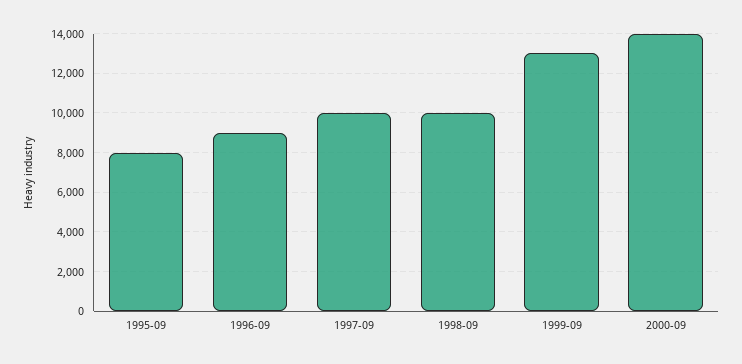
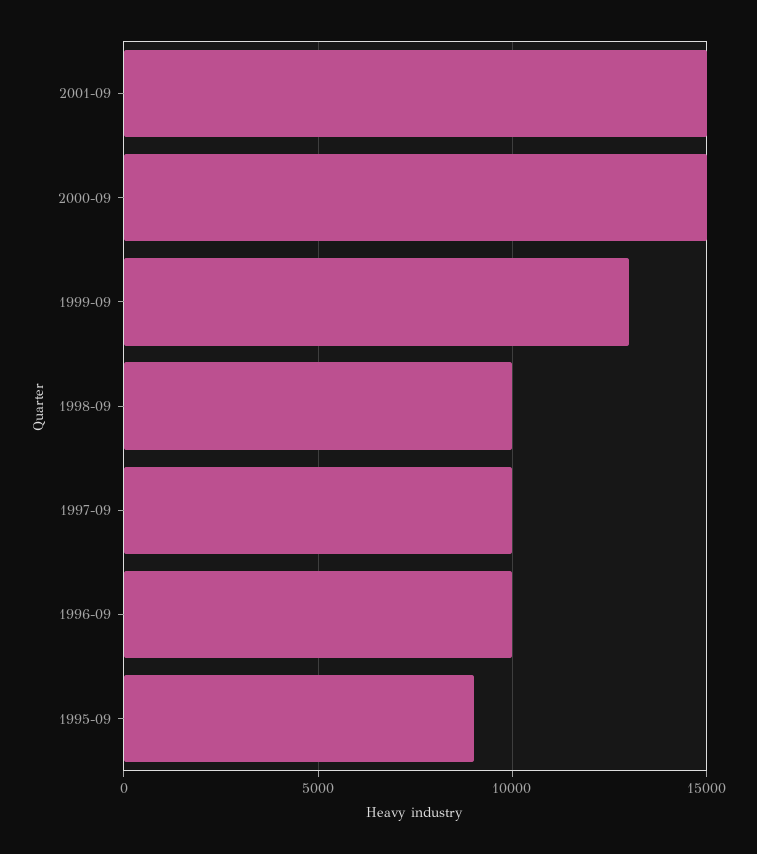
1995-09: 8000 -> 9000
1996-09: 9000 -> 10000
2000-09: 14000 -> 15000
2001-09: none -> 15000

